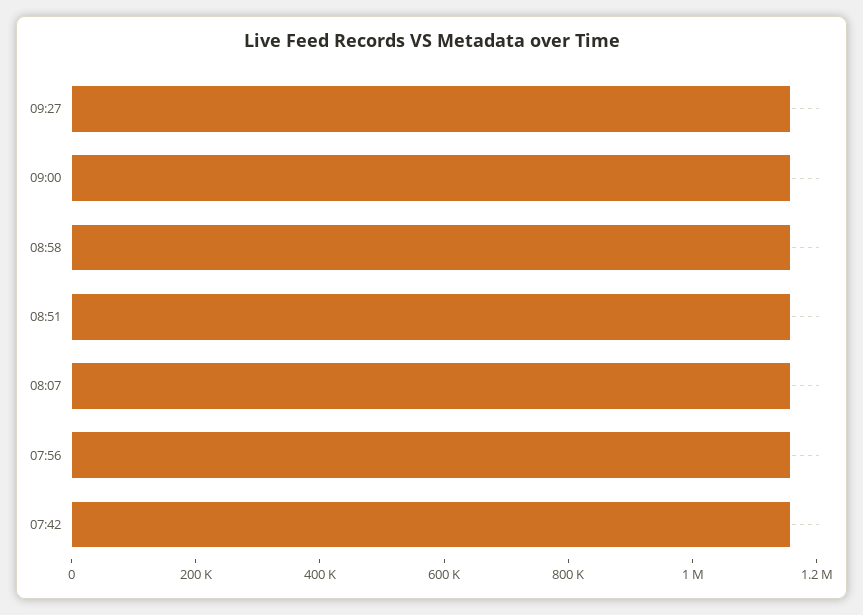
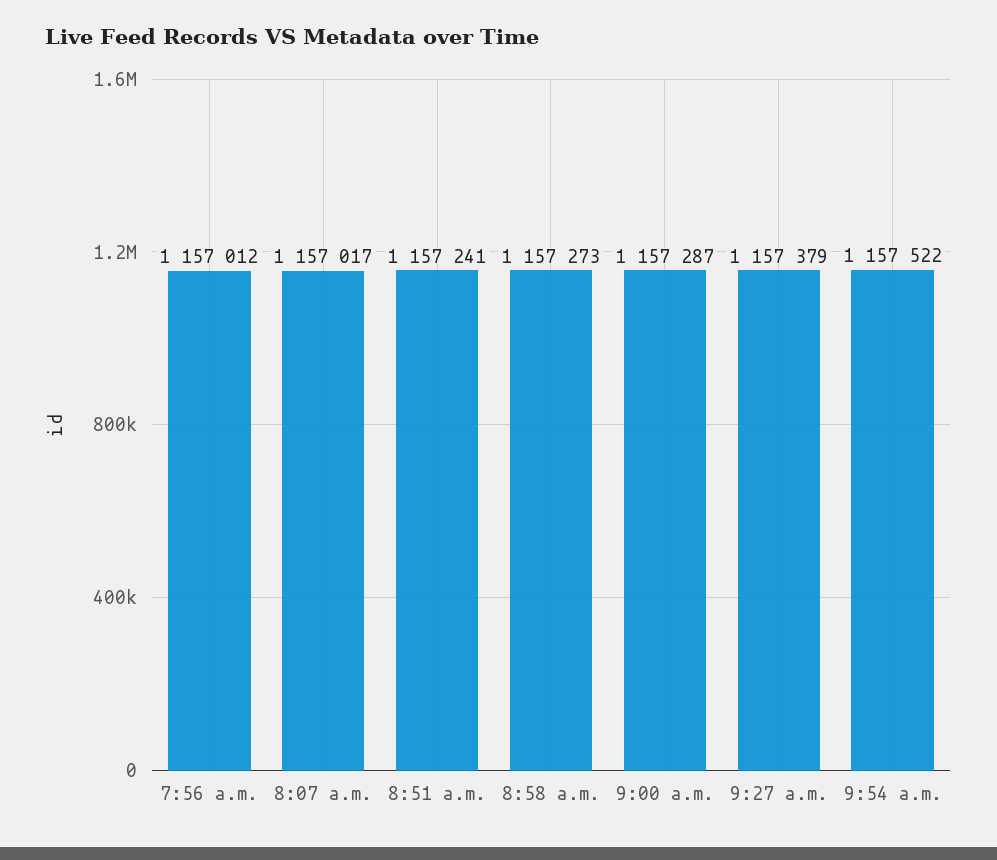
07:42: 1150000 -> none
9:54 a.m.: none -> 1157522

